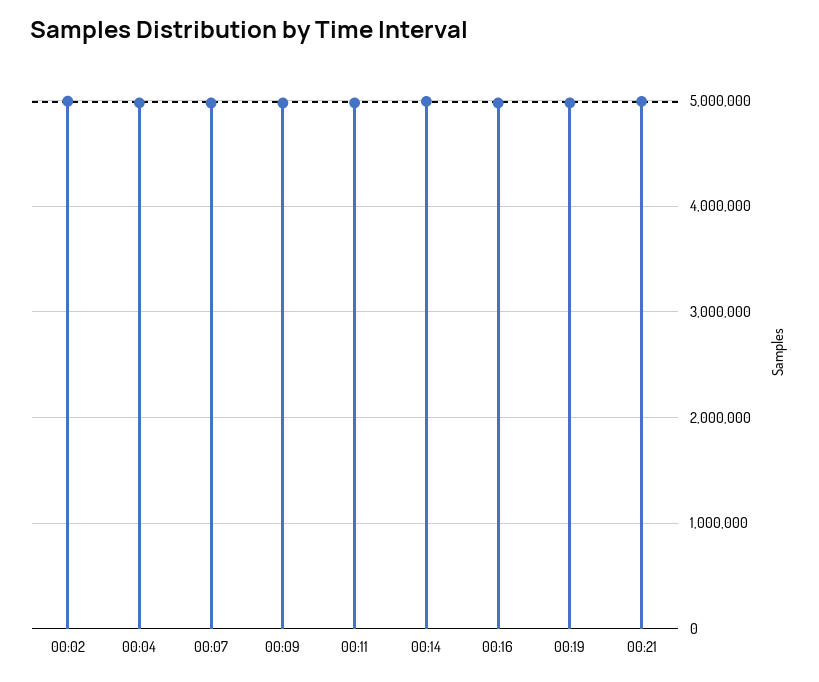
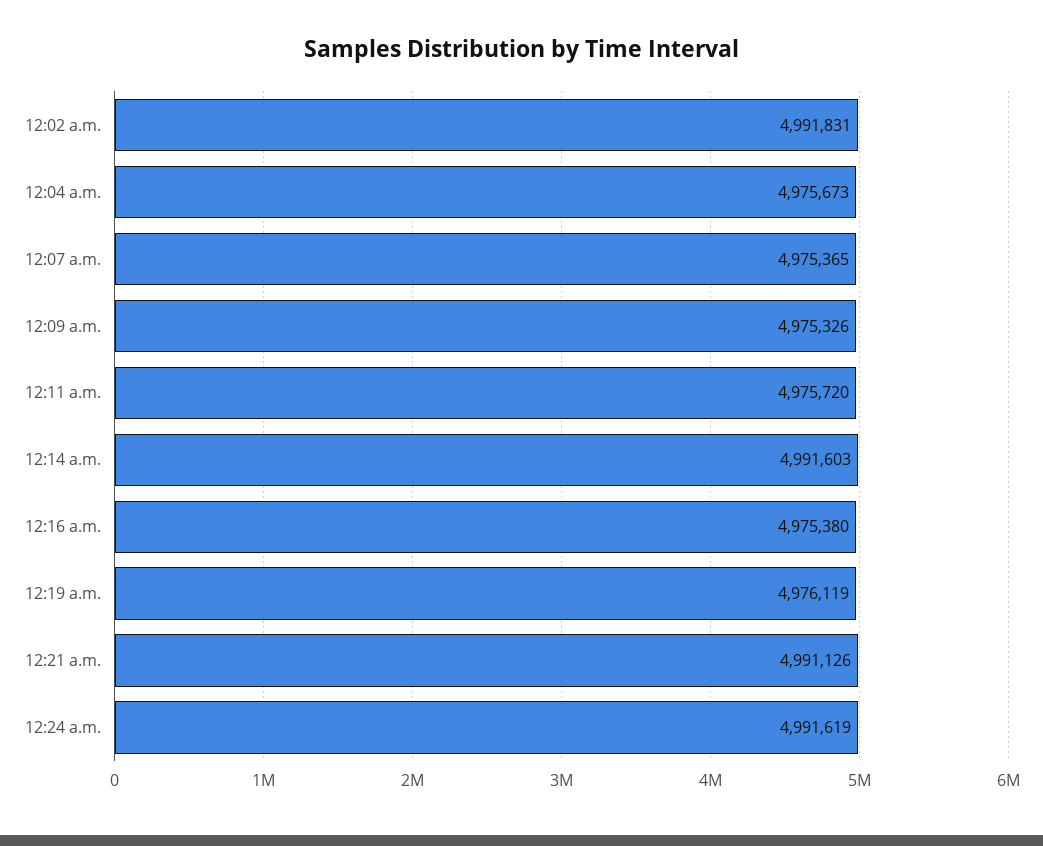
12:24 a.m.: none -> 4991619

